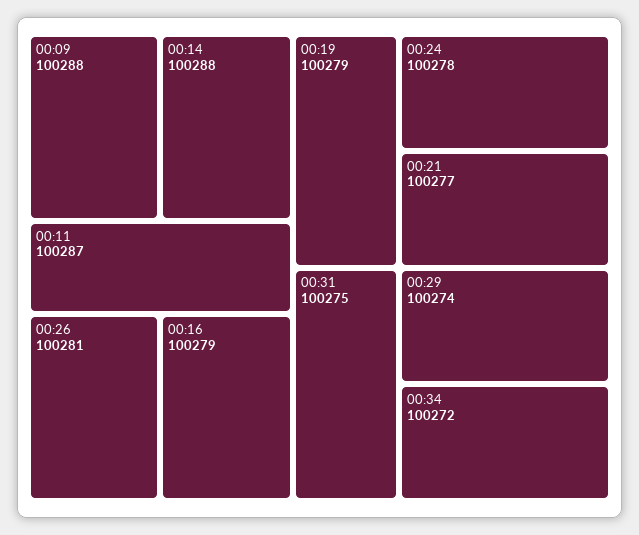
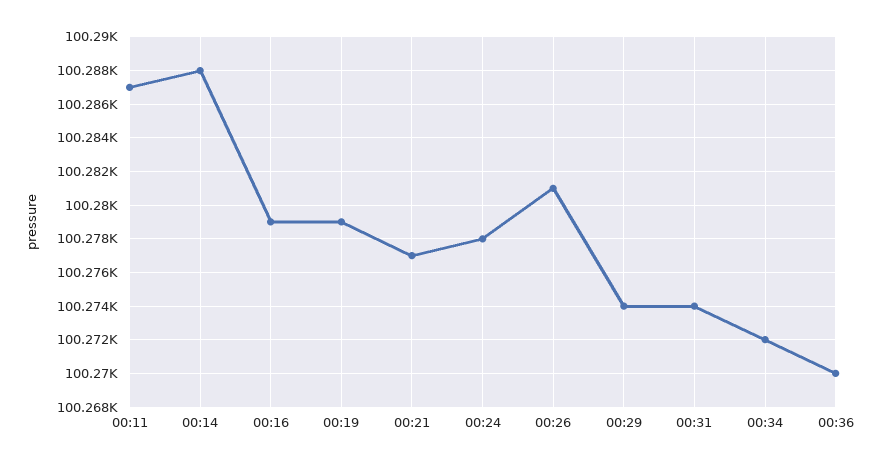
00:09: 100288 -> none
00:31: 100275 -> 100274
00:36: none -> 100270

